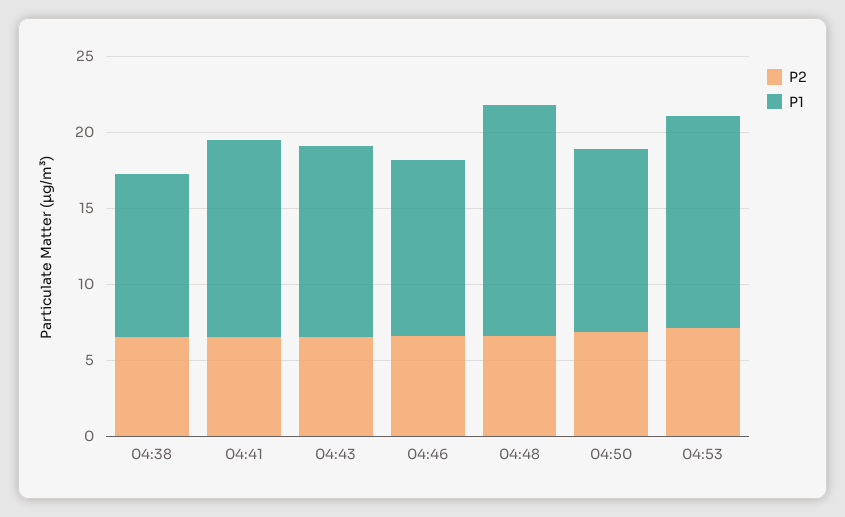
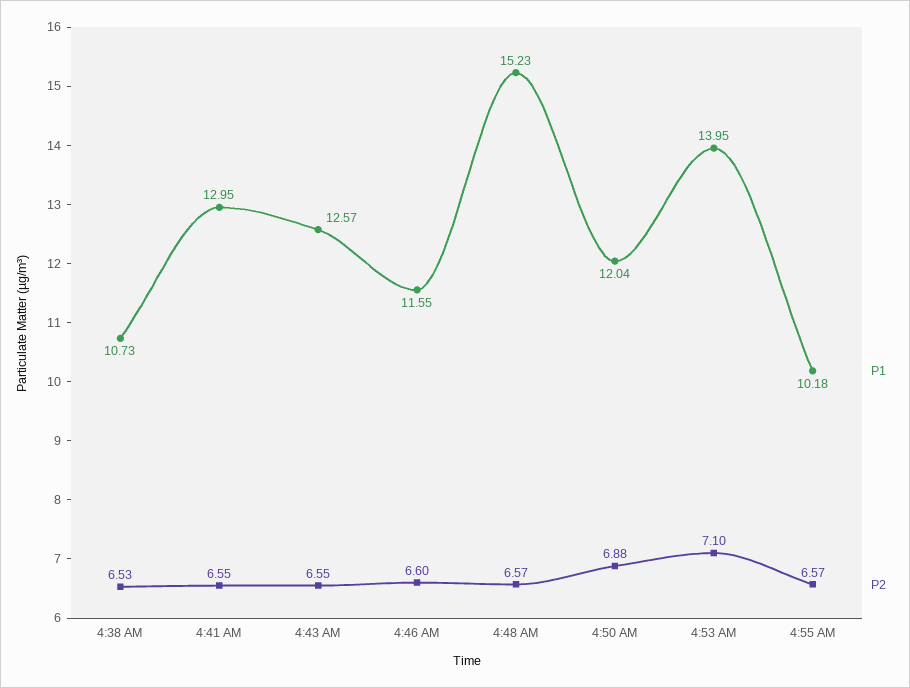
P1, 4:55 AM: none -> 10.18
P2, 4:55 AM: none -> 6.57

